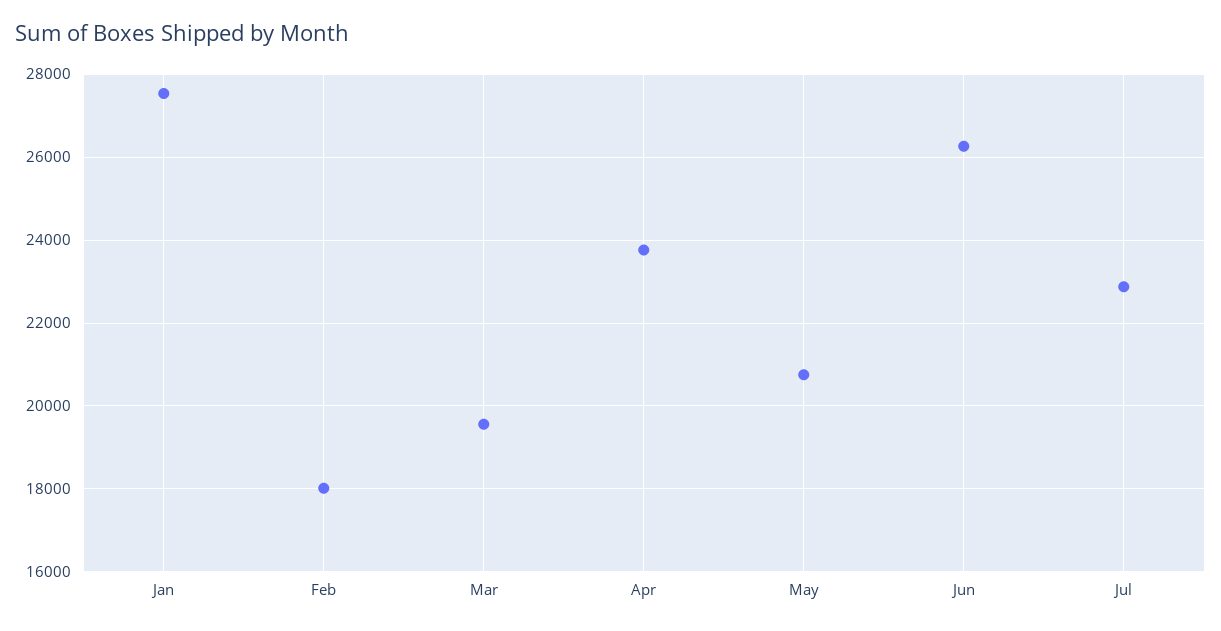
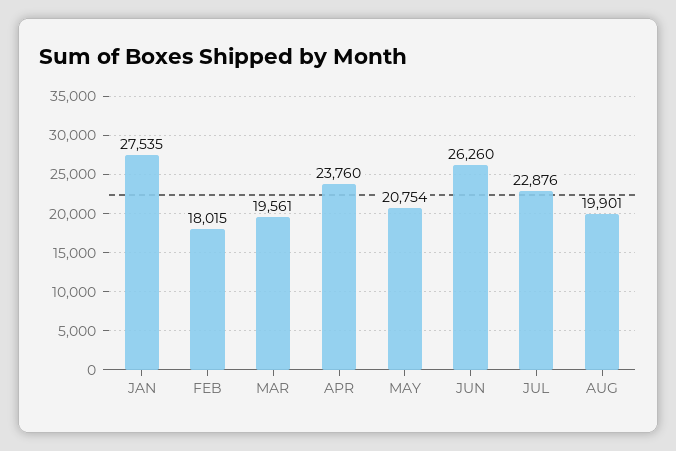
AUG: none -> 19901

